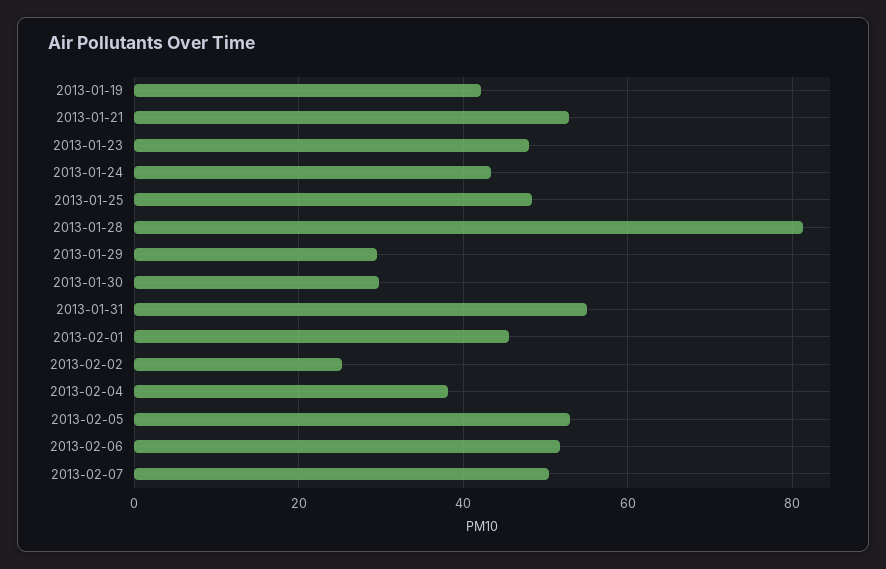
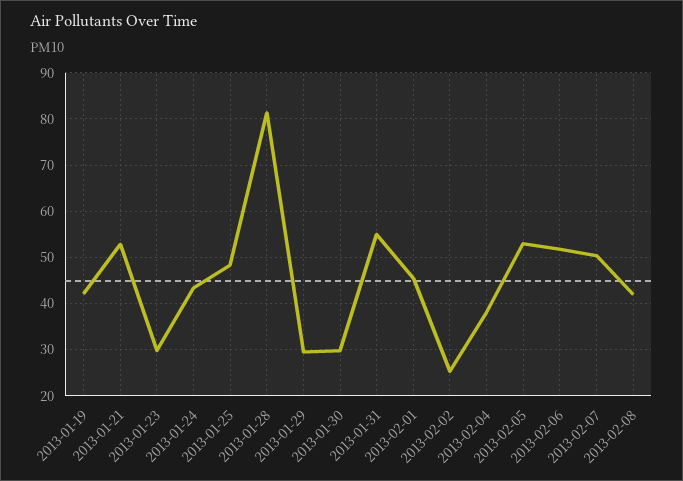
2013-01-23: 48 -> 30
2013-02-08: none -> 42

